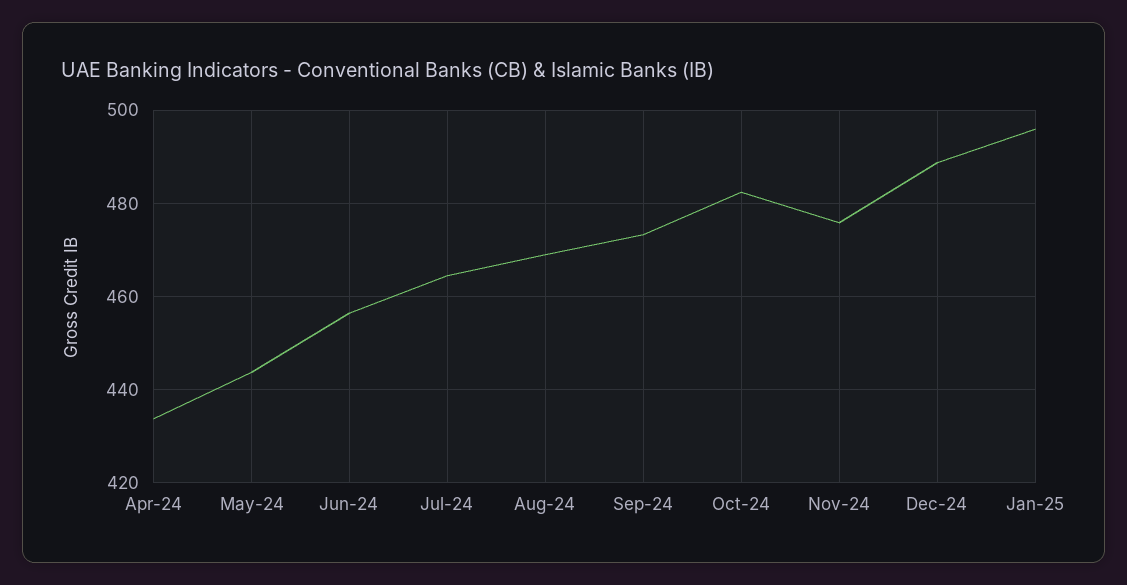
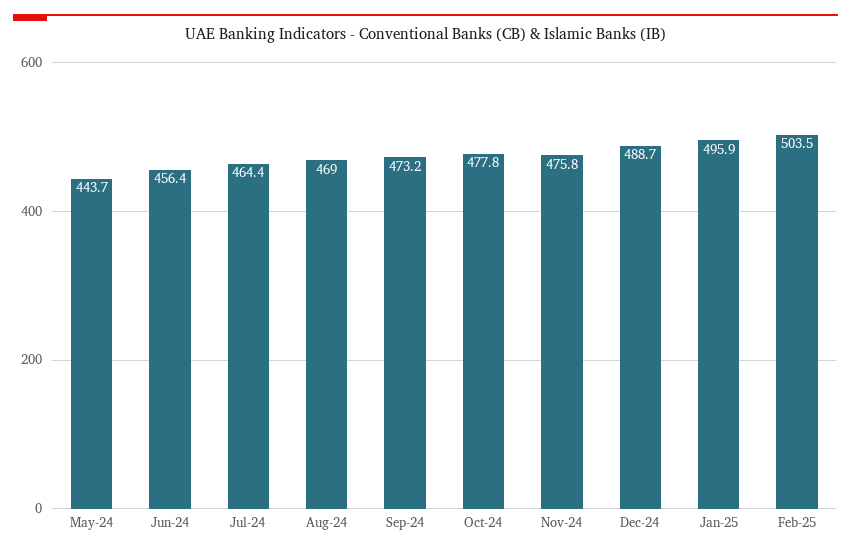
Apr-24: 434 -> none
Oct-24: 482 -> 477.8
Feb-25: none -> 503.5

